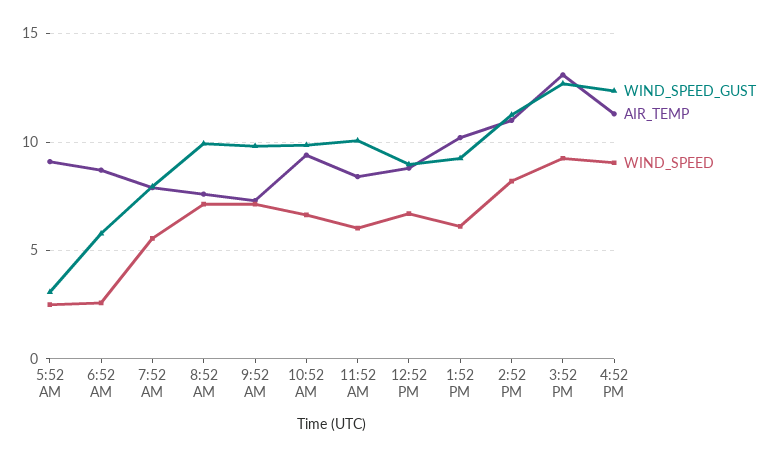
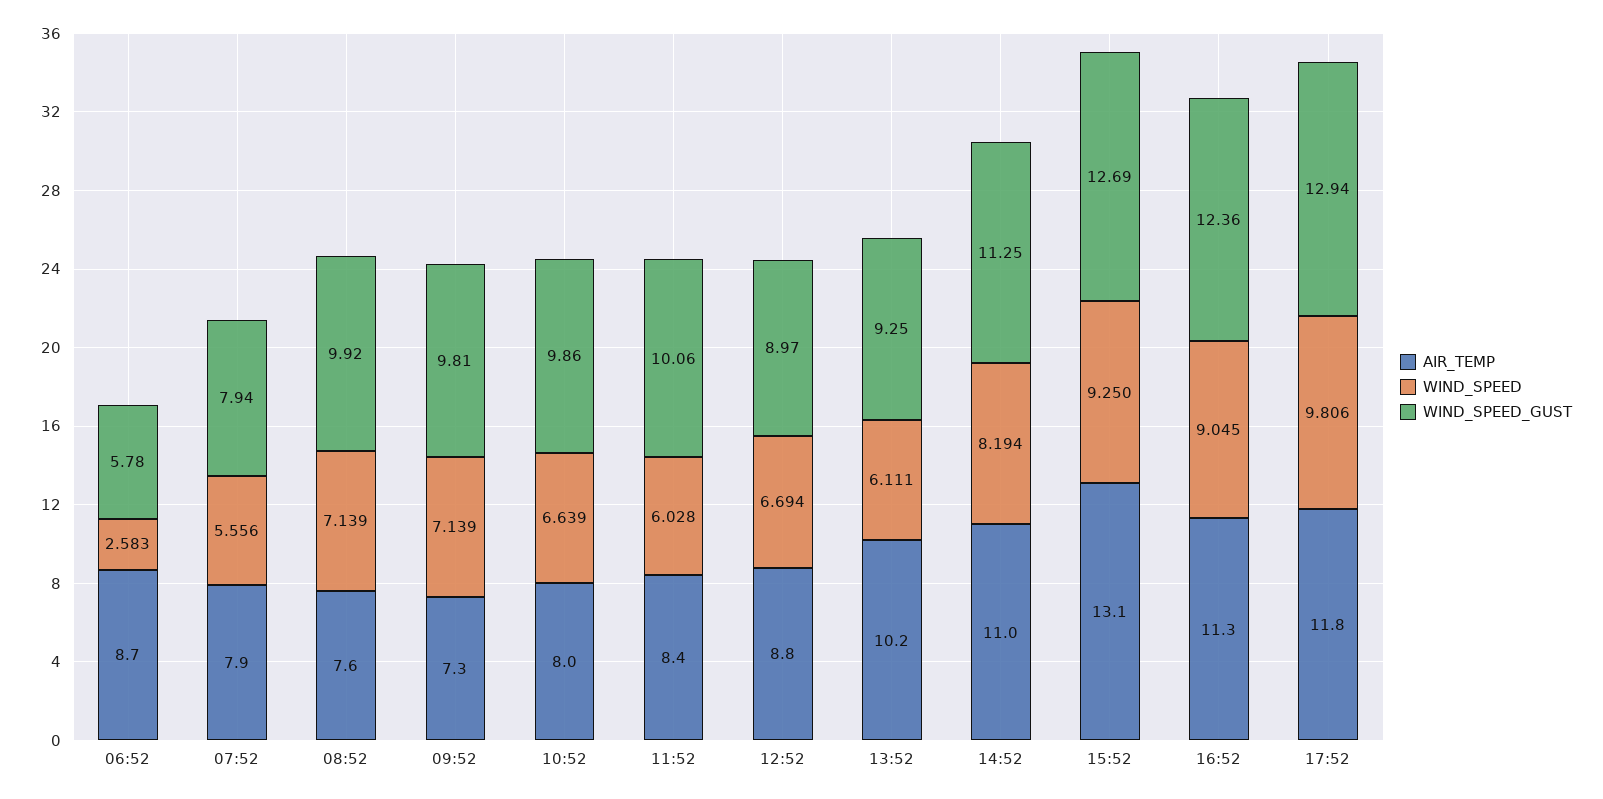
WIND_SPEED_GUST, 5:52 AM: 3 -> none
AIR_TEMP, 5:52 AM: 9 -> none
WIND_SPEED, 5:52 AM: 2.5 -> none
AIR_TEMP, 10:52 AM: 9.5 -> 8
AIR_TEMP, 17:52: none -> 11.8
WIND_SPEED, 17:52: none -> 9.806
WIND_SPEED_GUST, 17:52: none -> 12.94

